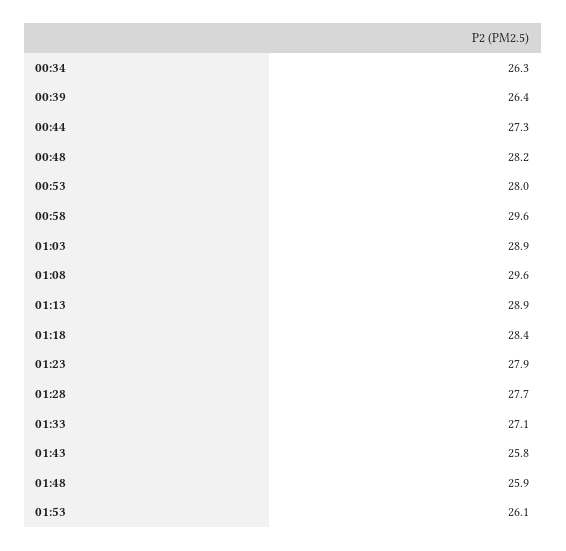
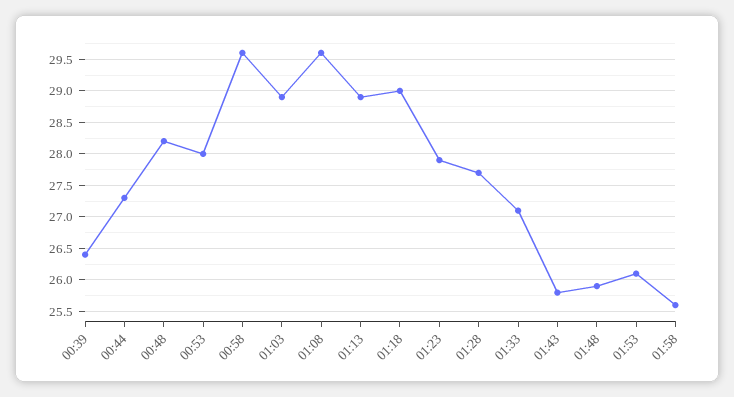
00:34: 26.3 -> none
01:18: 28.4 -> 29
01:58: none -> 25.6

